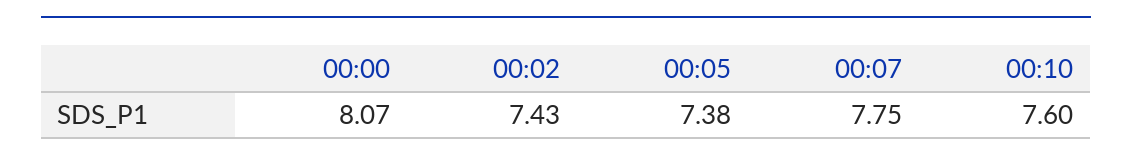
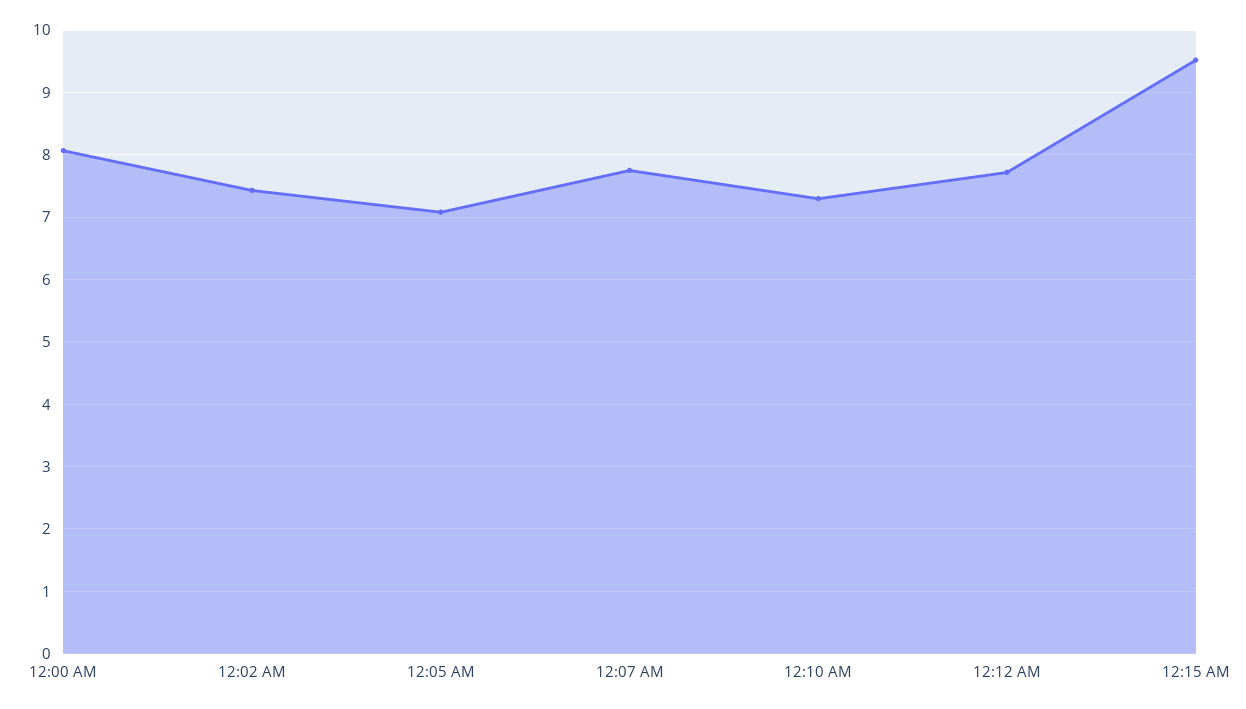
00:05: 7.38 -> 7.1
00:10: 7.6 -> 7.3
12:12 AM: none -> 7.7
12:15 AM: none -> 9.5

